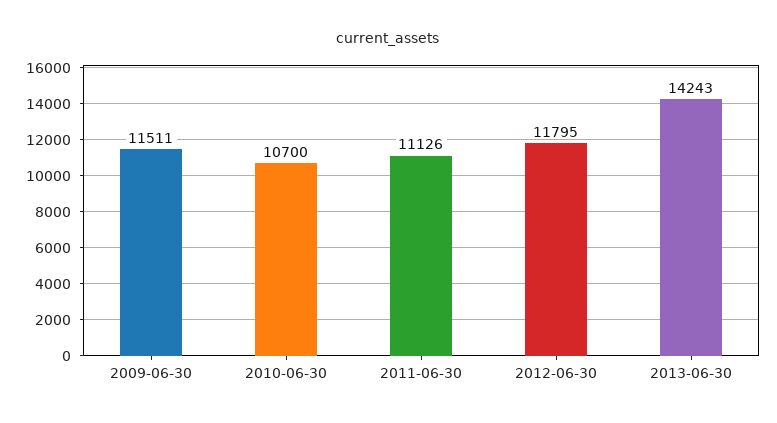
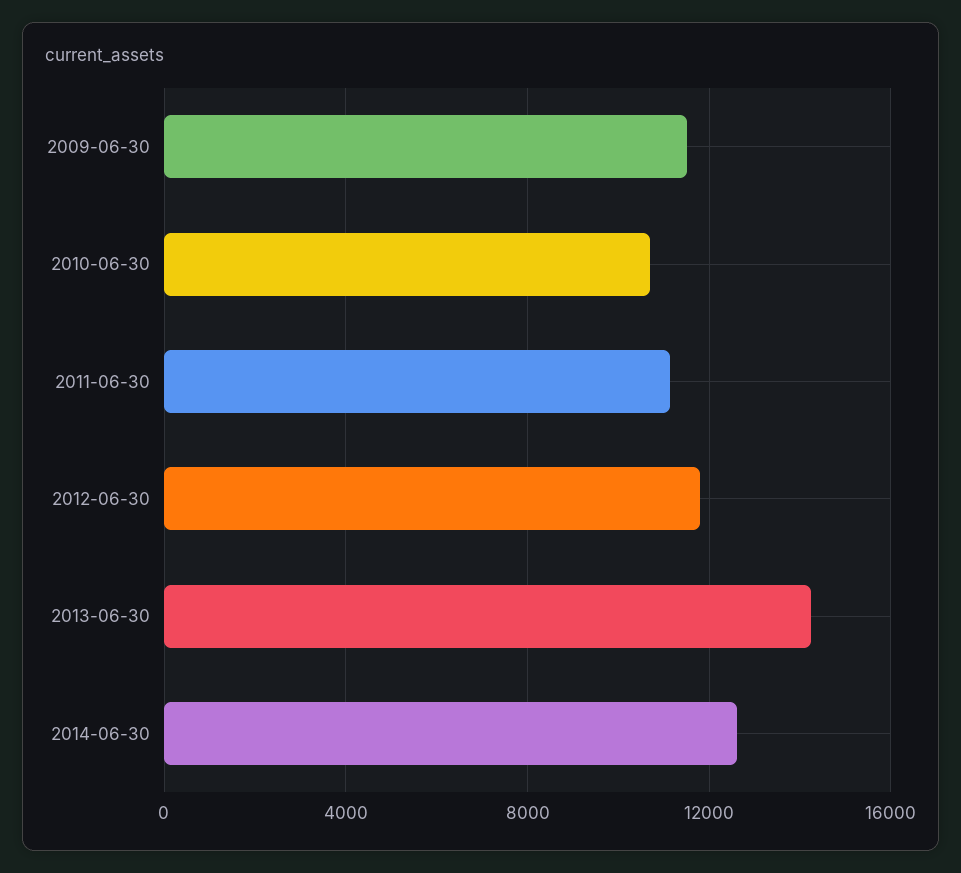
2014-06-30: none -> 12500

